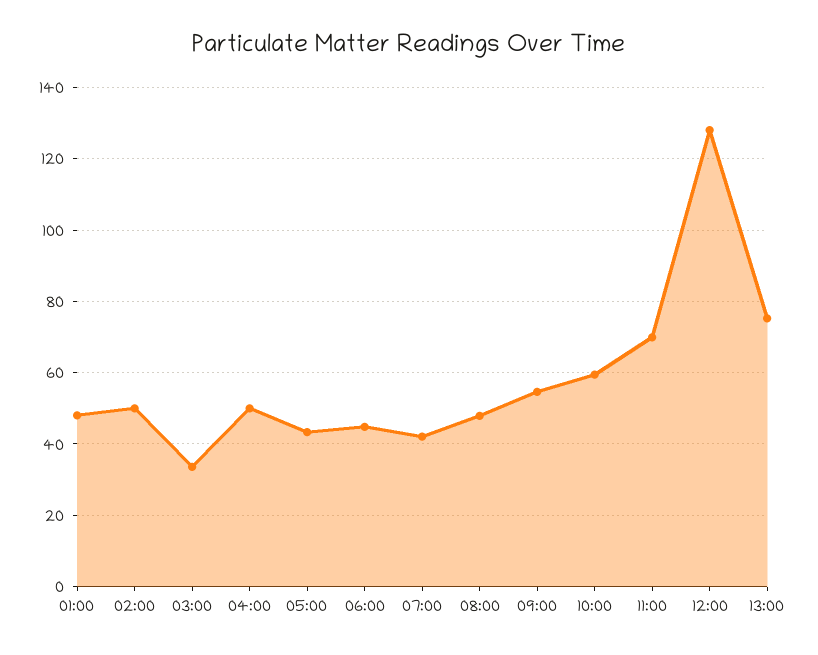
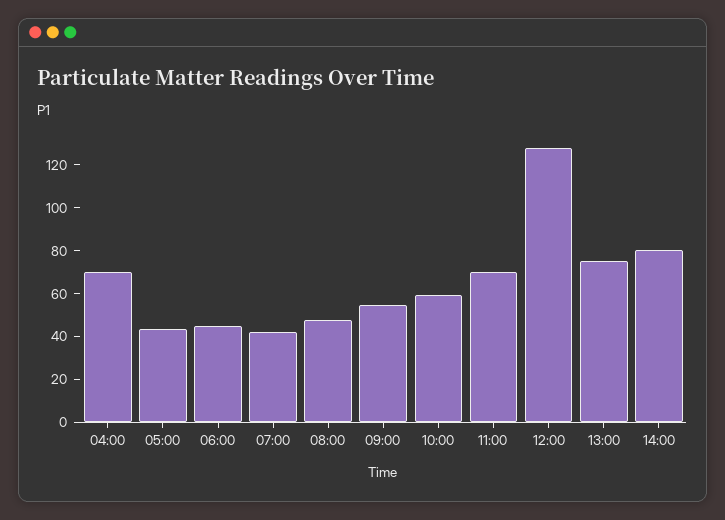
01:00: 48 -> none
02:00: 50 -> none
03:00: 34 -> none
04:00: 50 -> 70
14:00: none -> 80

